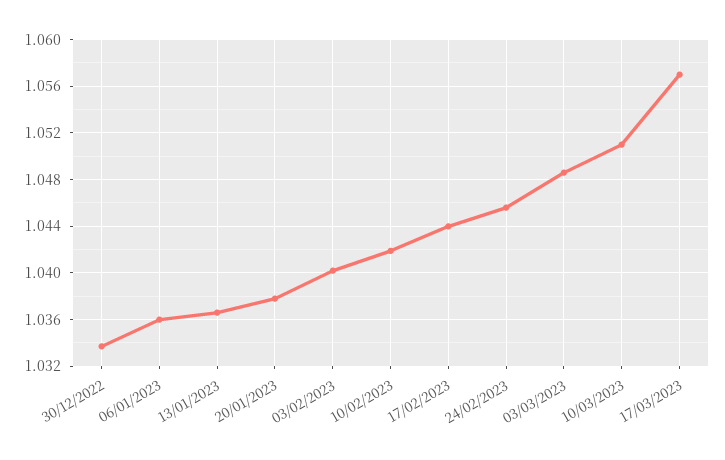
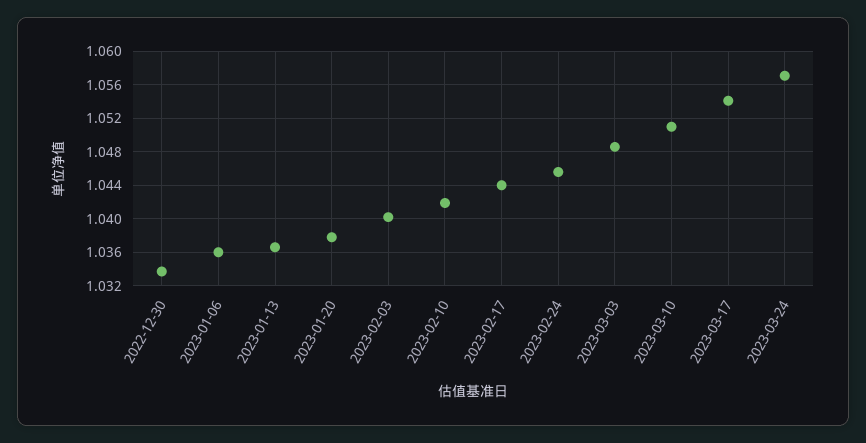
17/03/2023: 1.057 -> 1.054
2023-03-24: none -> 1.057

